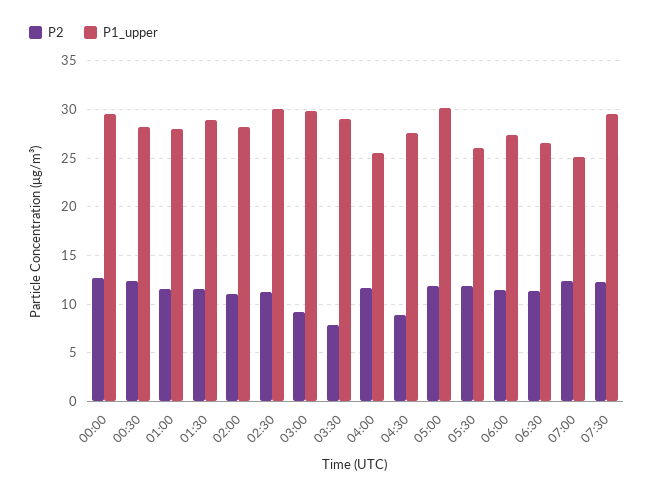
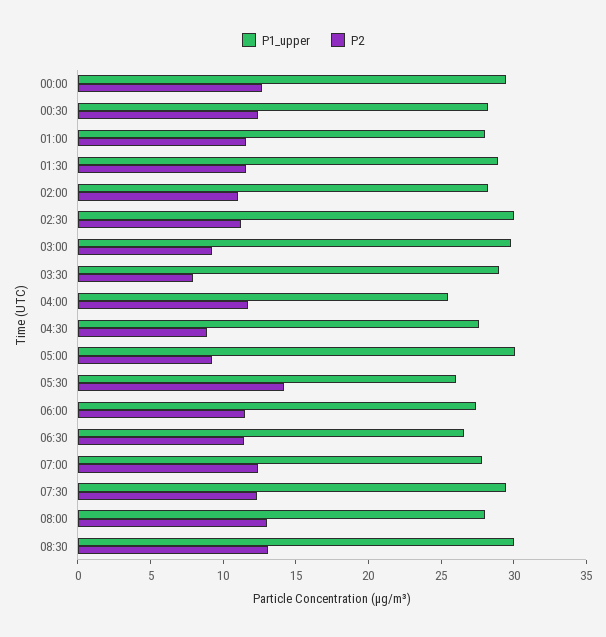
P2, 05:00: 12 -> 9
P2, 05:30: 12 -> 14
P1_upper, 07:00: 25 -> 28
P1_upper, 08:00: none -> 28
P2, 08:00: none -> 13
P1_upper, 08:30: none -> 30
P2, 08:30: none -> 13

